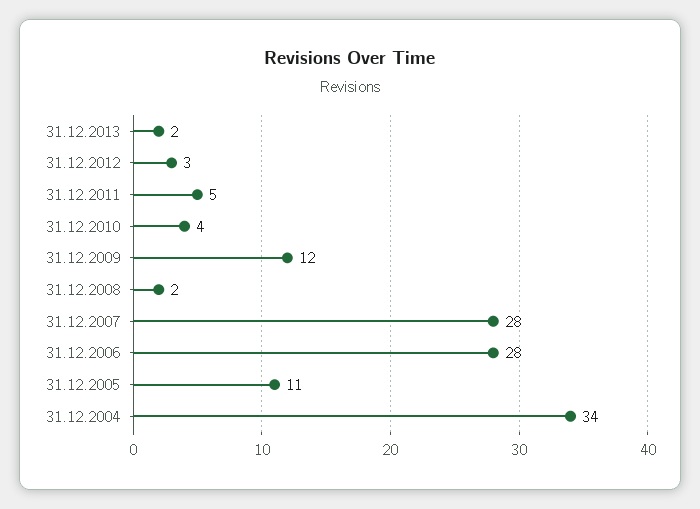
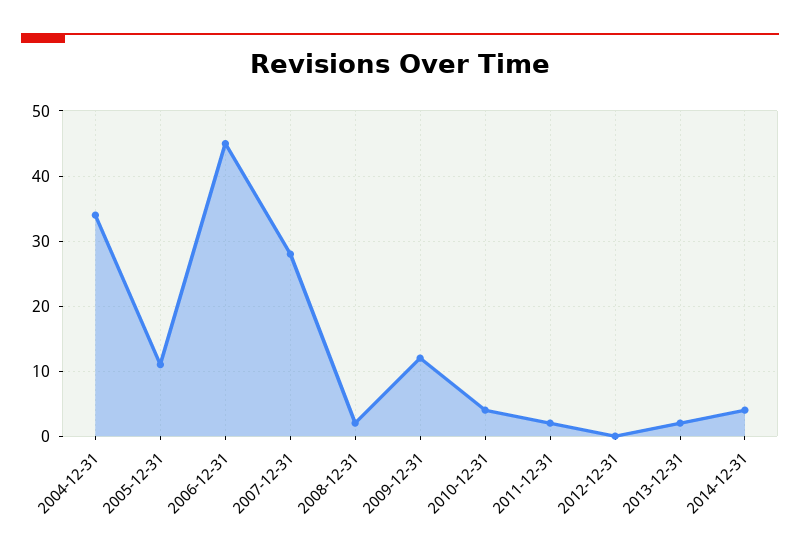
31.12.2012: 3 -> 0
31.12.2011: 5 -> 2
31.12.2006: 28 -> 45
2014-12-31: none -> 4

